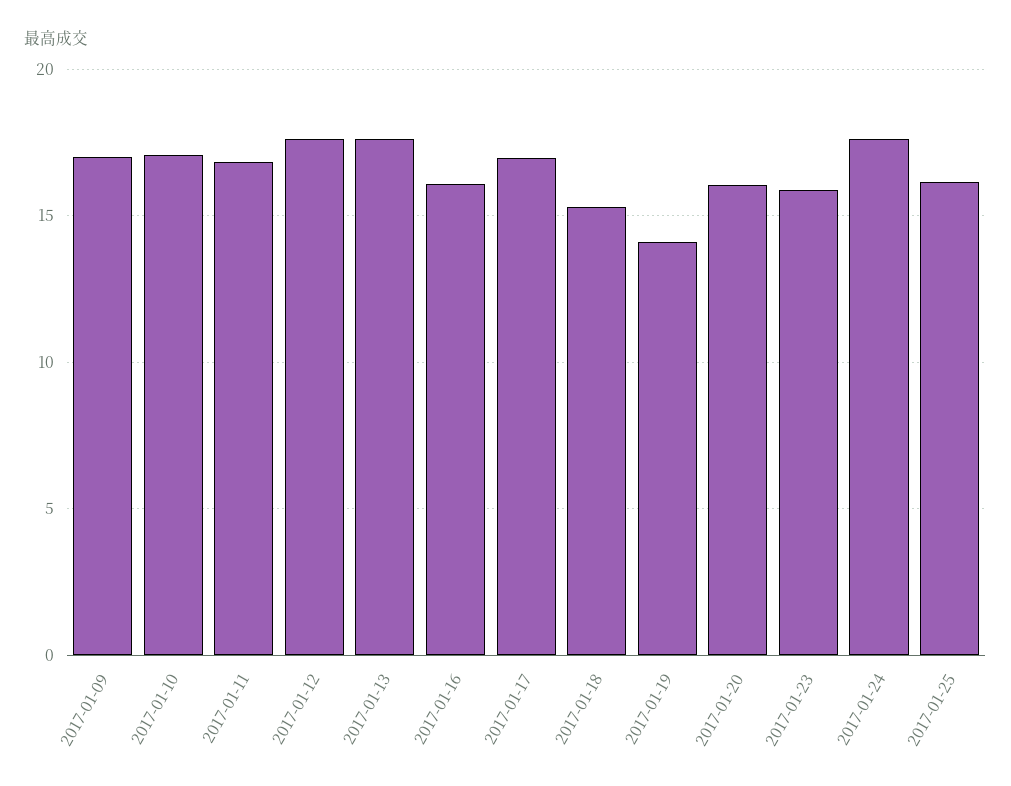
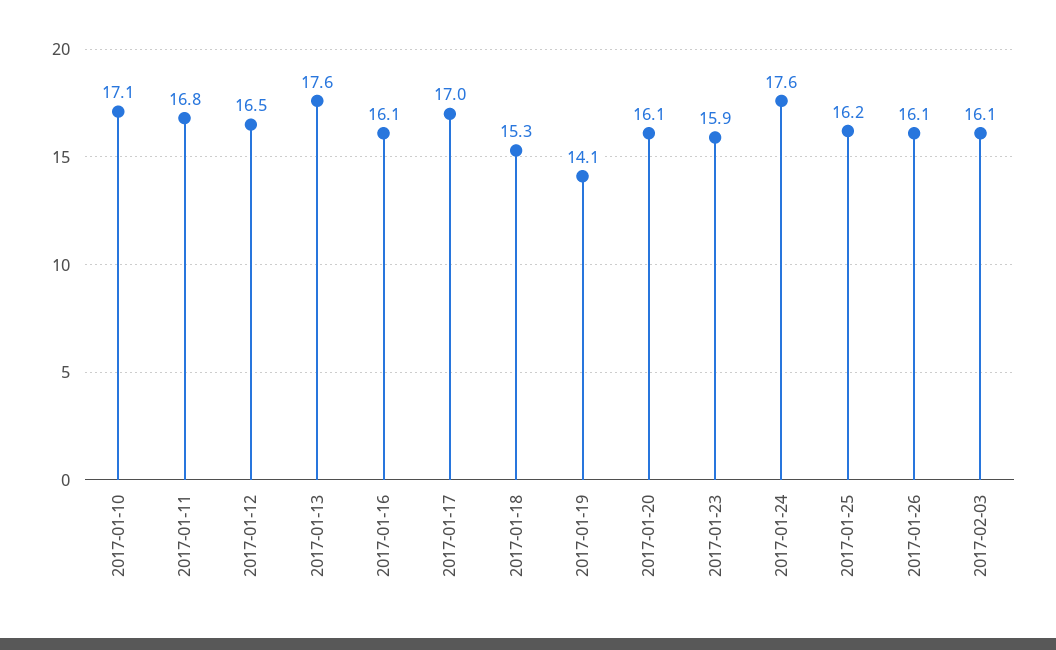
2017-01-09: 17 -> none
2017-01-12: 17.5 -> 16.5
2017-01-26: none -> 16.1
2017-02-03: none -> 16.1

